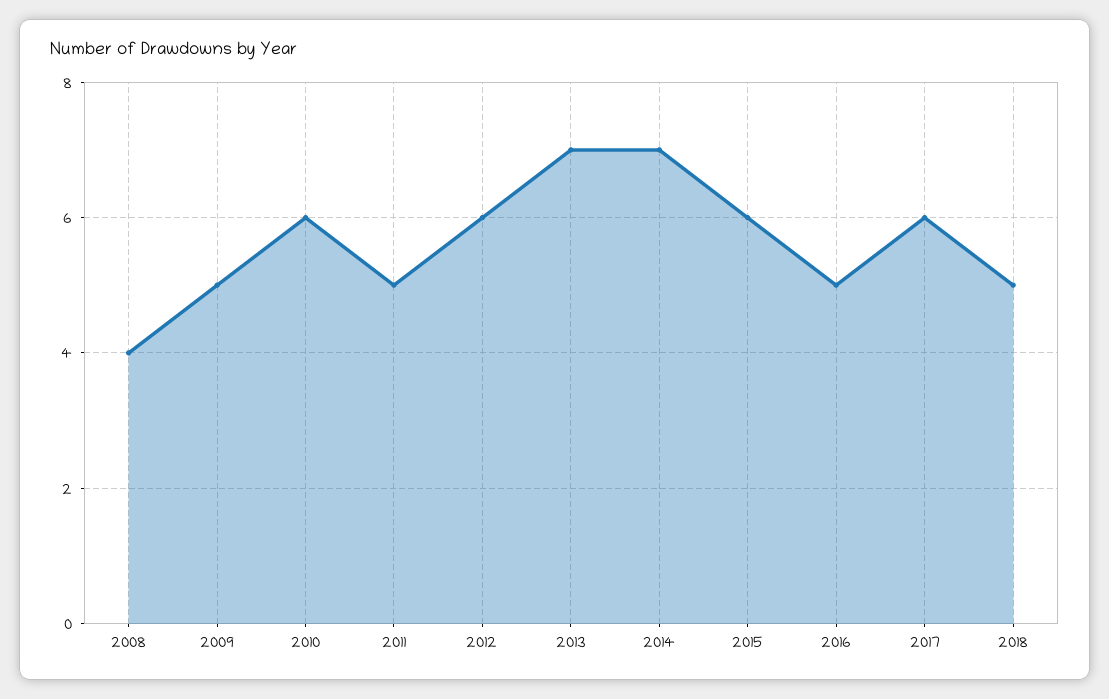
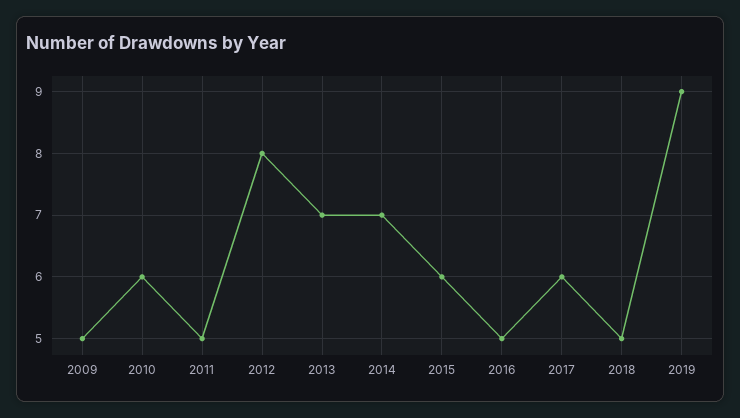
2008: 4 -> none
2012: 6 -> 8
2019: none -> 9

